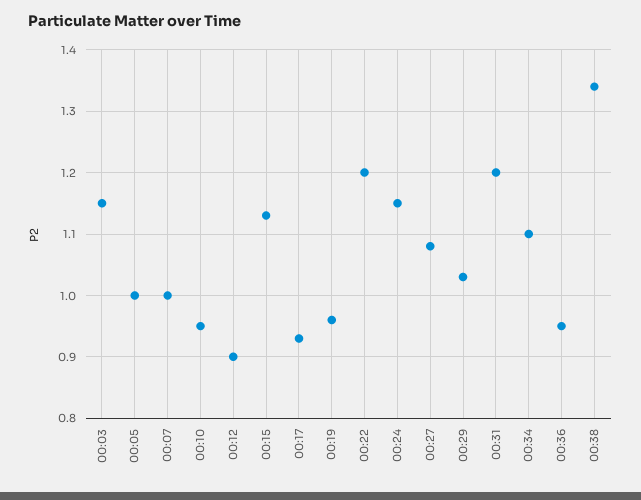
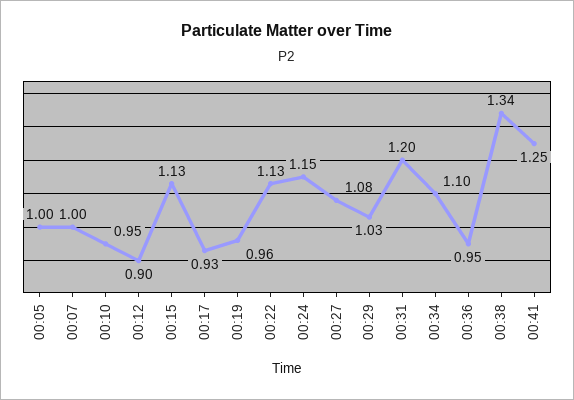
00:03: 1.15 -> none
00:22: 1.2 -> 1.13
00:41: none -> 1.25

